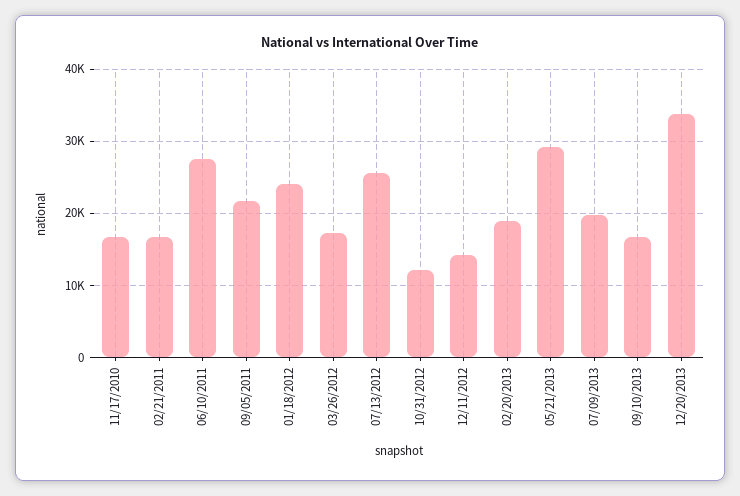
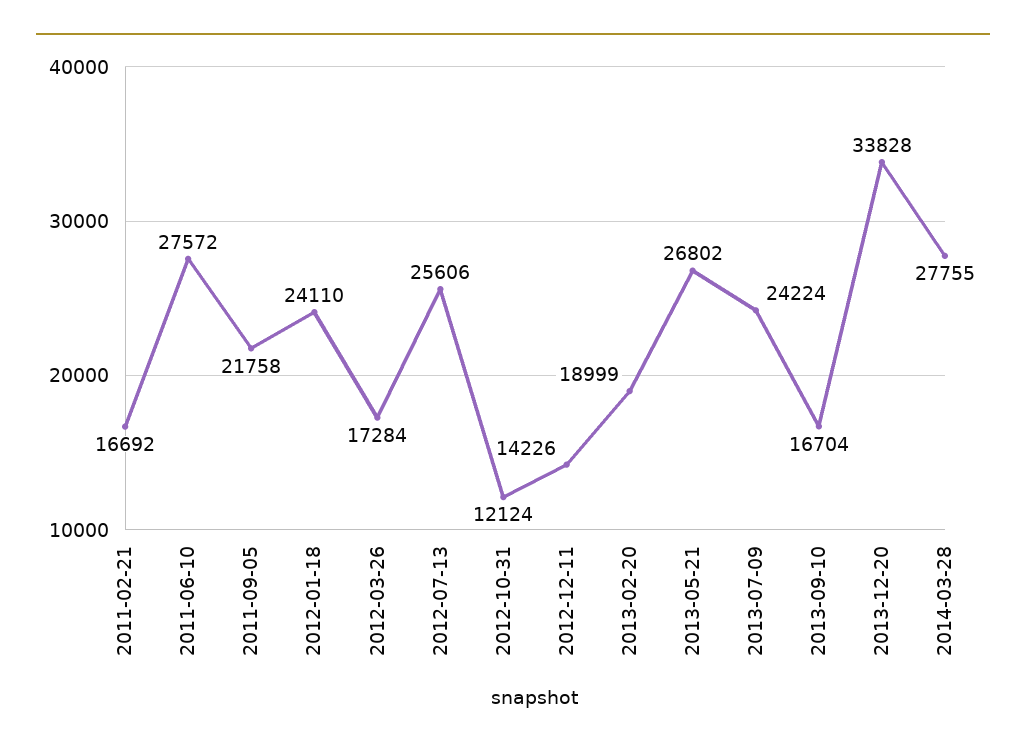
11/17/2010: 17000 -> none
05/21/2013: 29000 -> 26802
07/09/2013: 20000 -> 24224
2014-03-28: none -> 27755

